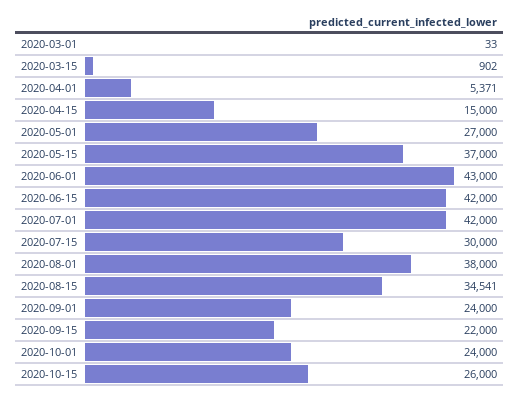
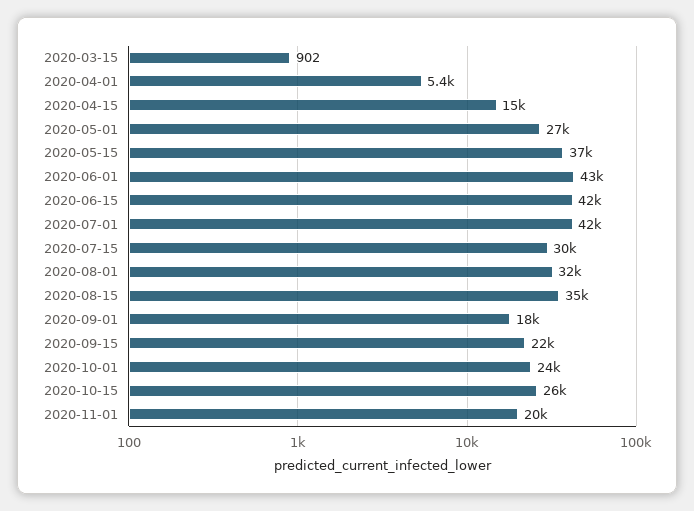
2020-03-01: 33 -> none
2020-08-01: 38000 -> 32000
2020-09-01: 24000 -> 18000
2020-11-01: none -> 20000

